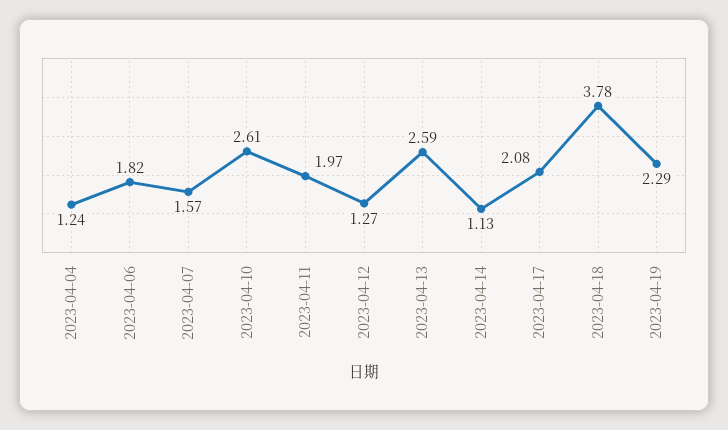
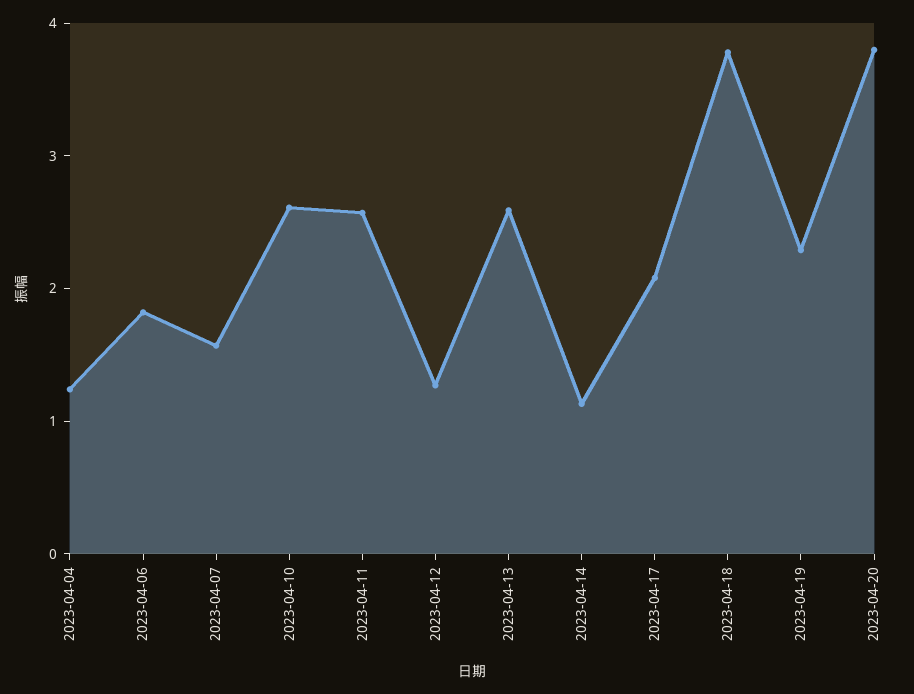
2023-04-11: 1.97 -> 2.6
2023-04-20: none -> 3.8

